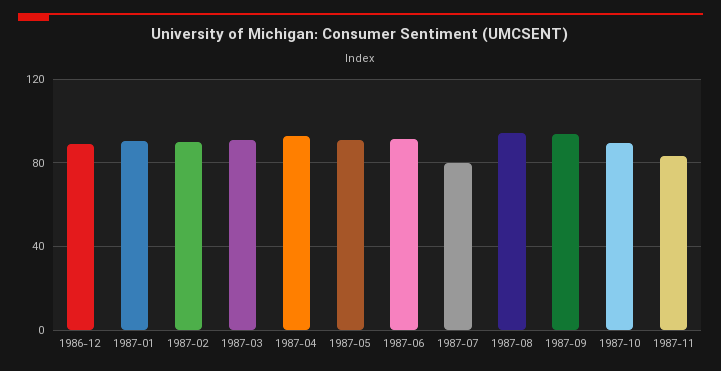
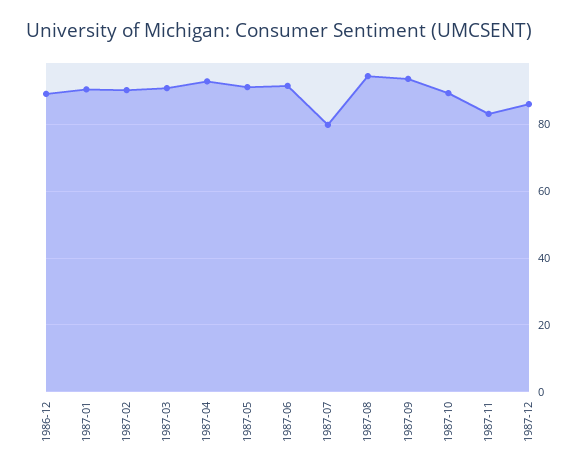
1987-12: none -> 86

